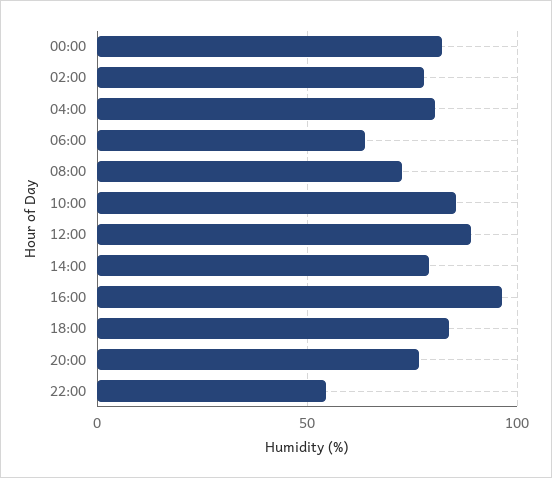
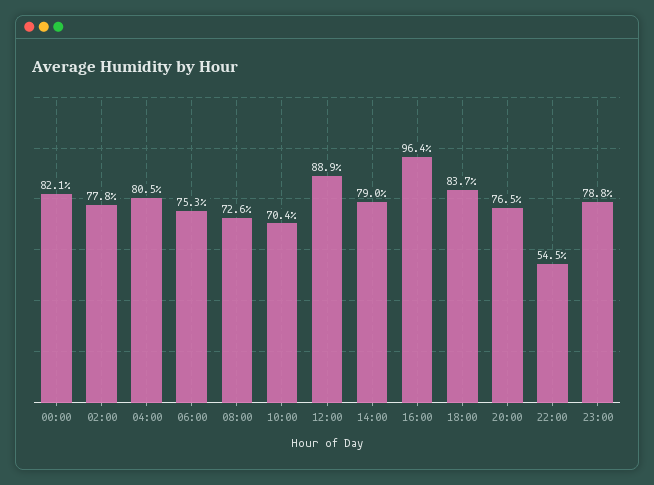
06:00: 65 -> 75.3
10:00: 85 -> 70.4
23:00: none -> 78.8

